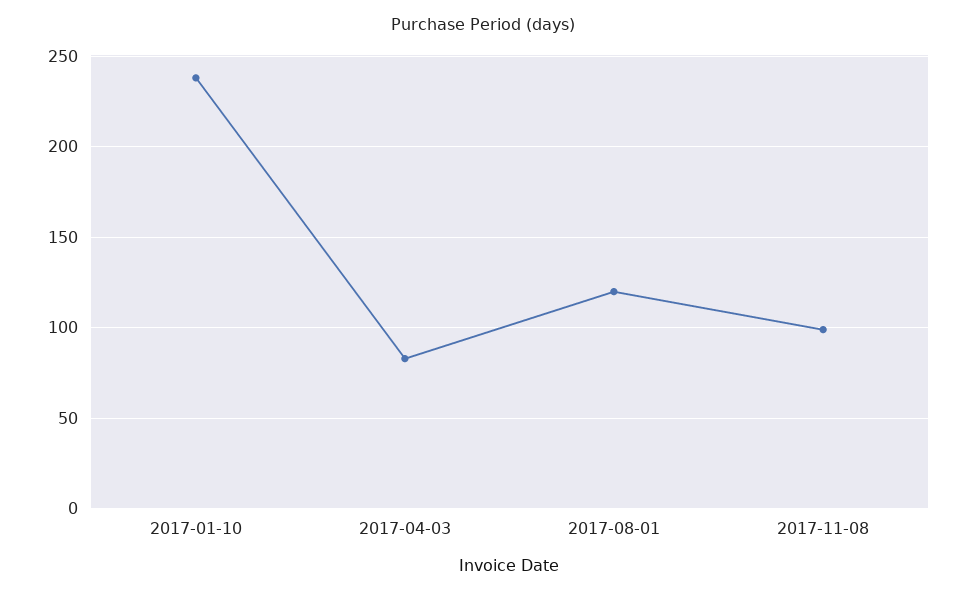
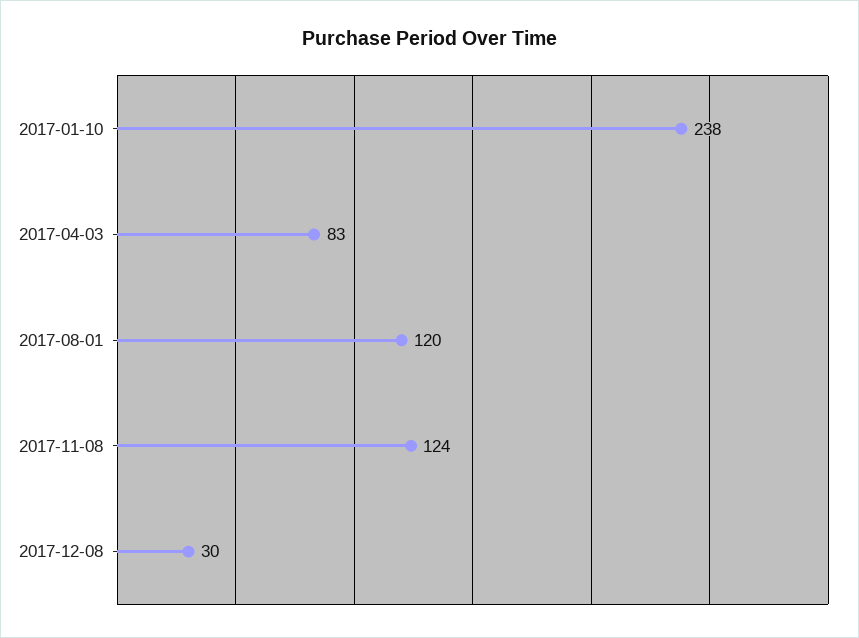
2017-11-08: 100 -> 124
2017-12-08: none -> 30

